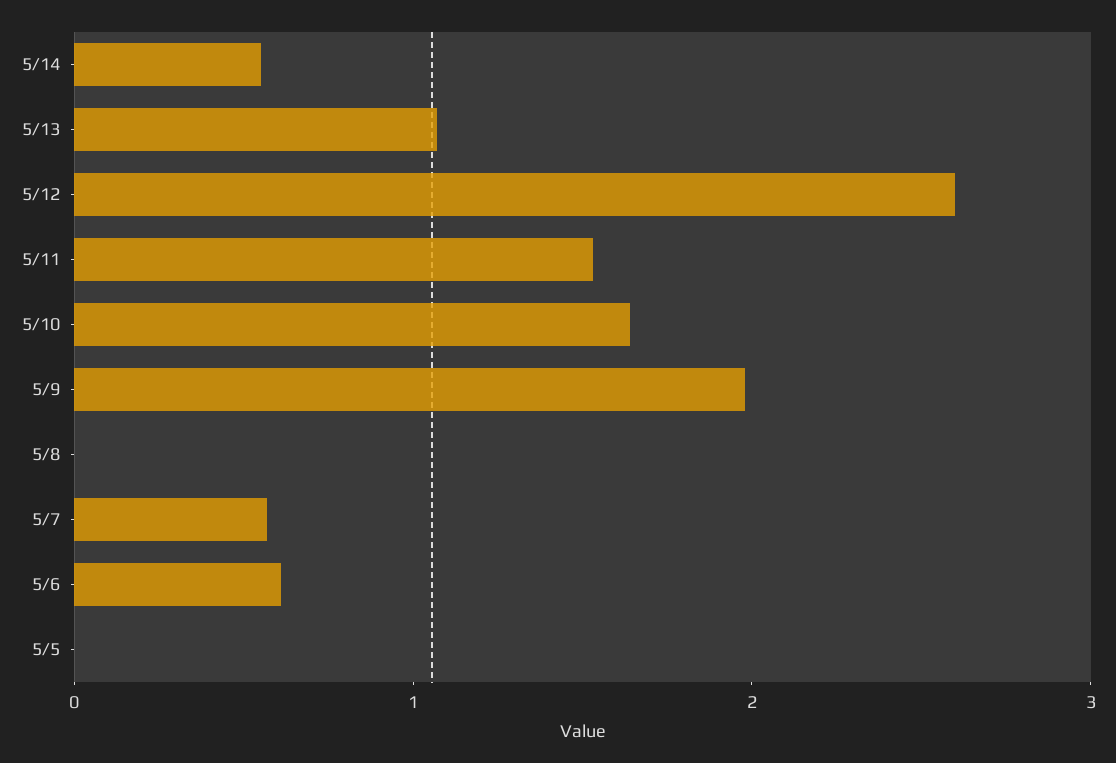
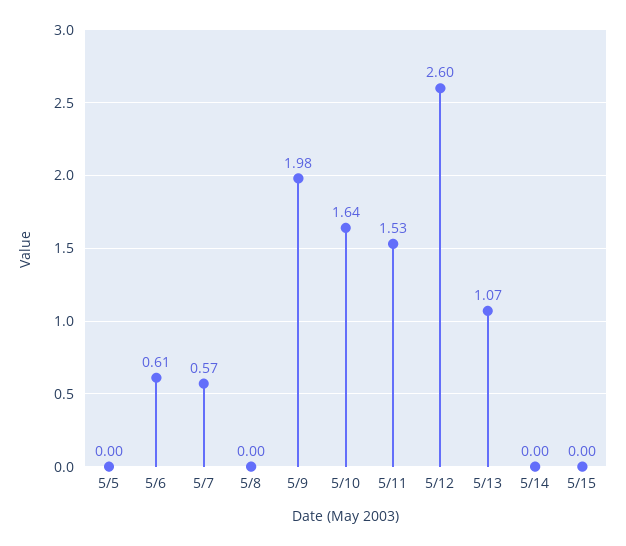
5/14: 0.6 -> 0
5/15: none -> 0

